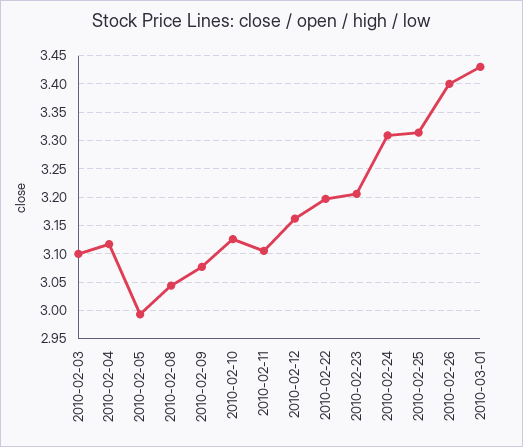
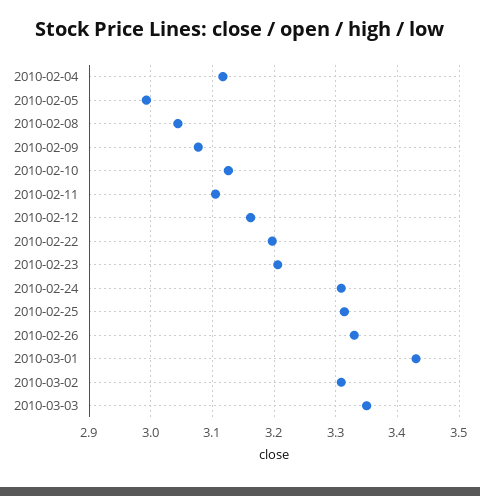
2010-02-03: 3.1 -> none
2010-02-26: 3.4 -> 3.33
2010-03-02: none -> 3.31
2010-03-03: none -> 3.35

